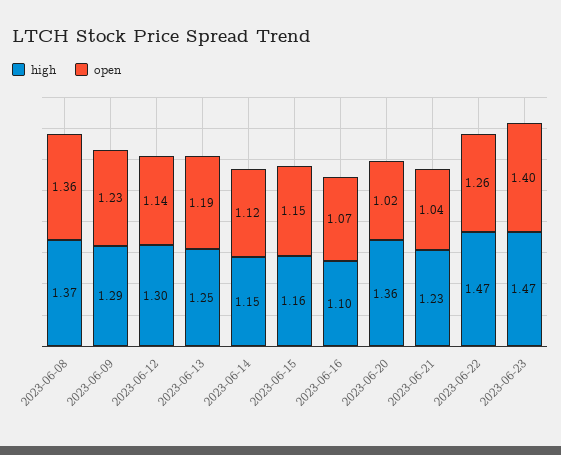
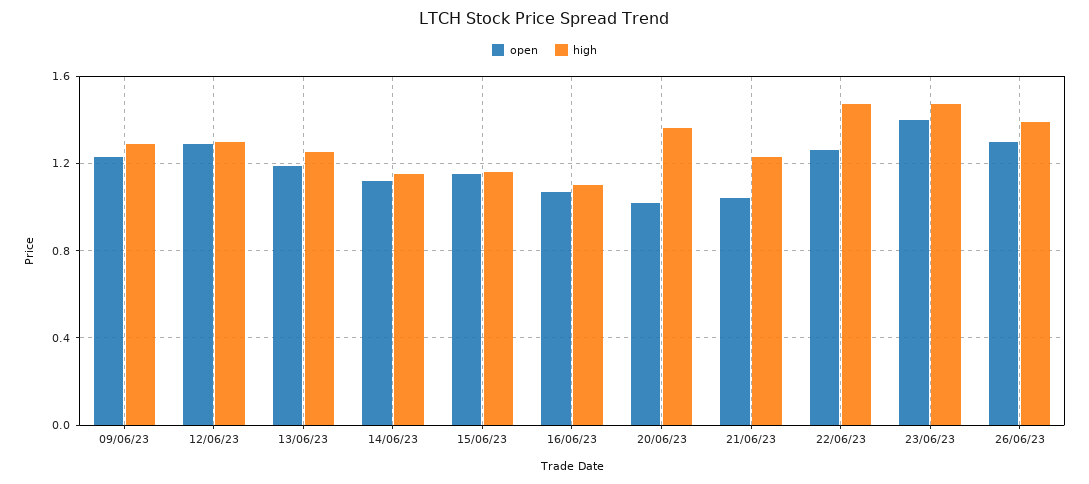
high, 2023-06-08: 1.37 -> none
open, 2023-06-08: 1.36 -> none
open, 2023-06-12: 1.14 -> 1.3
open, 26/06/23: none -> 1.3
high, 26/06/23: none -> 1.4

